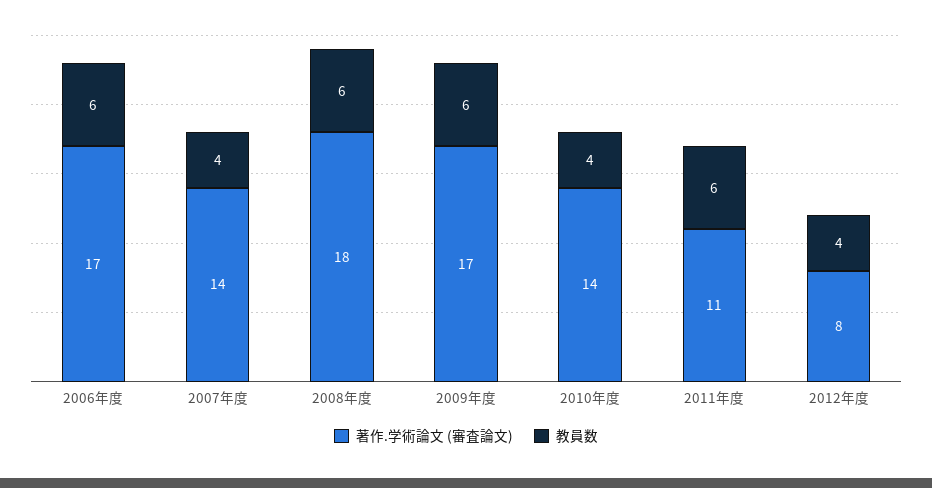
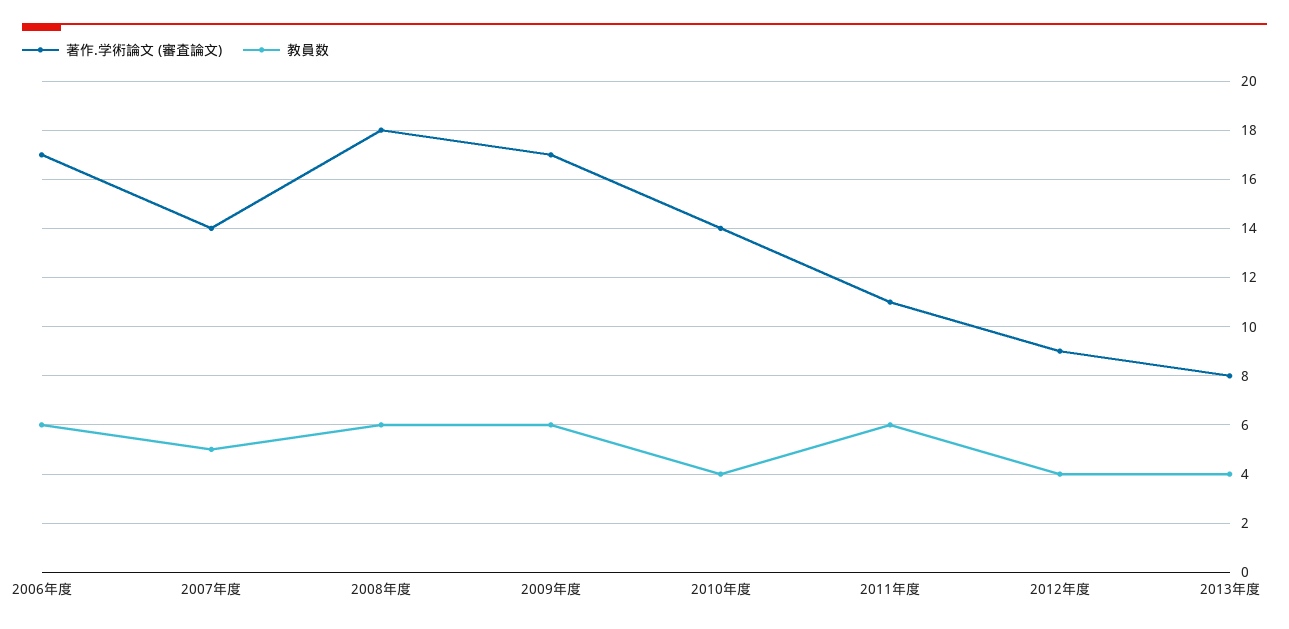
教員数, 2007年度: 4 -> 5
著作.学術論文 (審査論文), 2012年度: 8 -> 9
著作.学術論文 (審査論文), 2013年度: none -> 8
教員数, 2013年度: none -> 4

